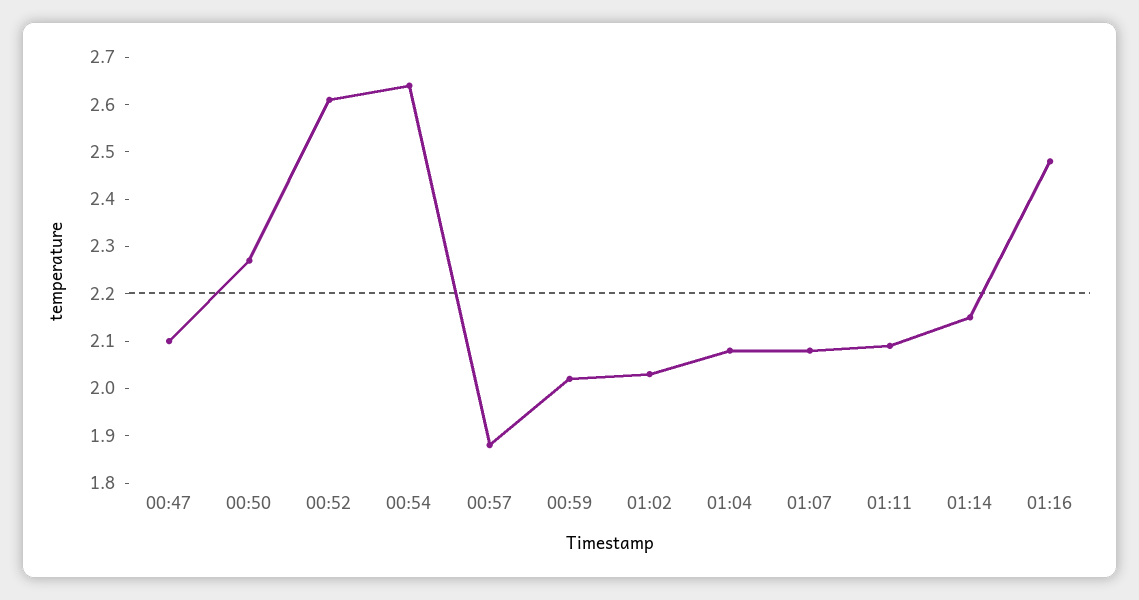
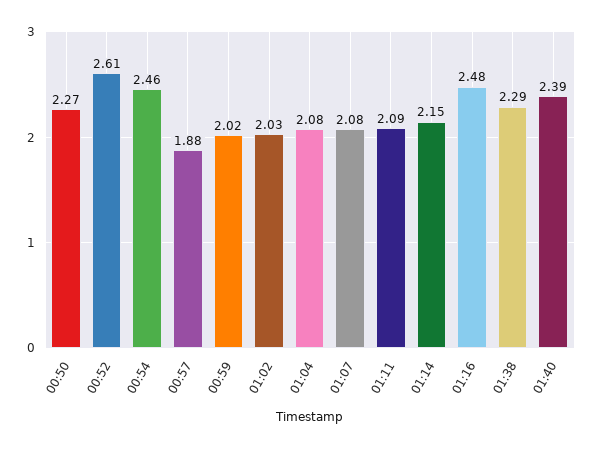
00:47: 2.1 -> none
00:54: 2.65 -> 2.46
01:38: none -> 2.29
01:40: none -> 2.39

